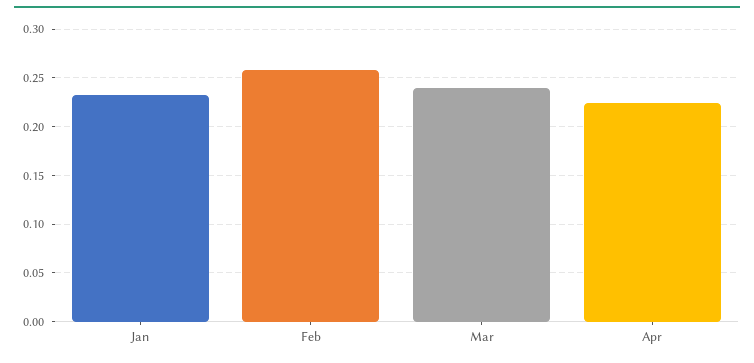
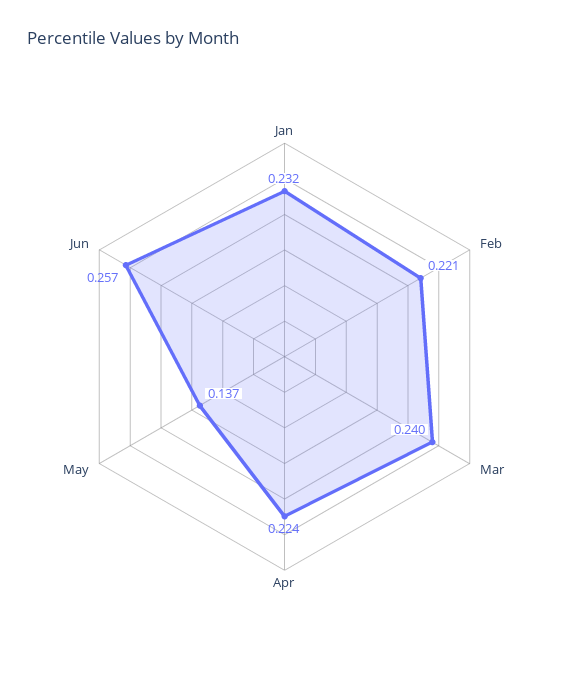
Feb: 0.26 -> 0.221
May: none -> 0.137
Jun: none -> 0.257

